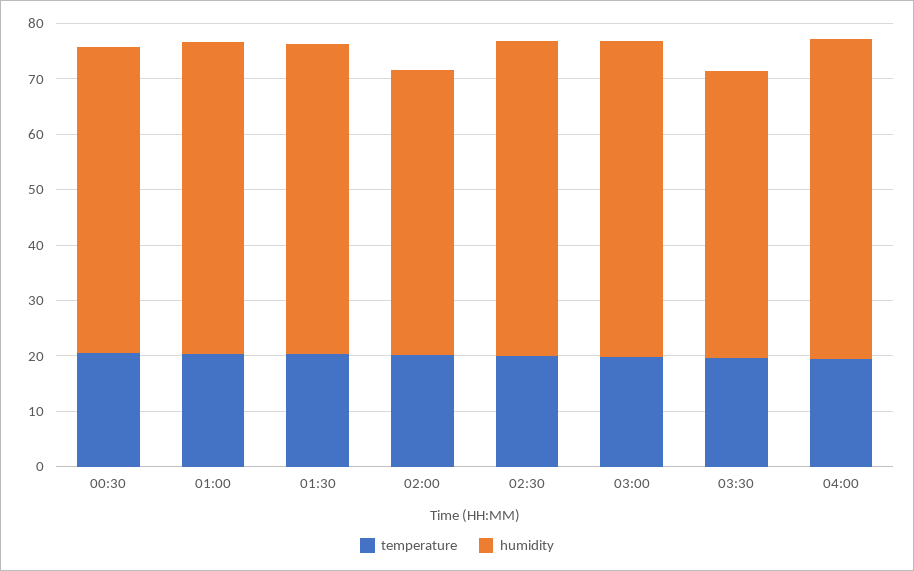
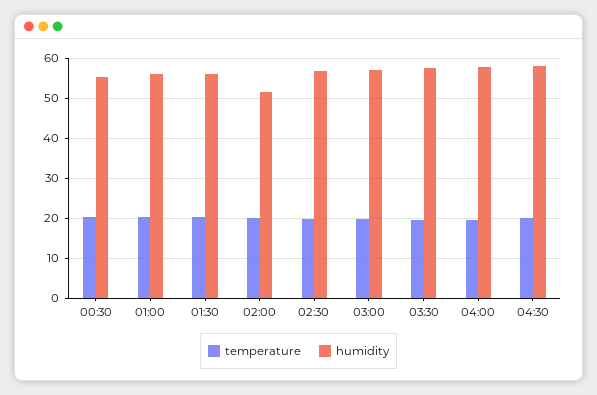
humidity, 03:30: 52 -> 58
temperature, 04:30: none -> 20
humidity, 04:30: none -> 58

